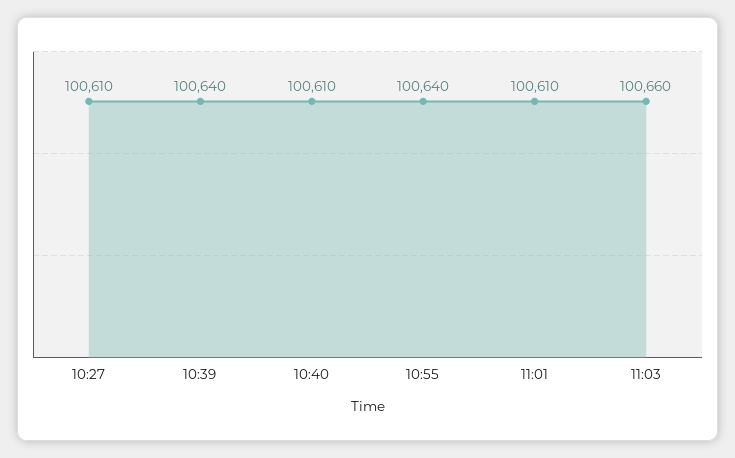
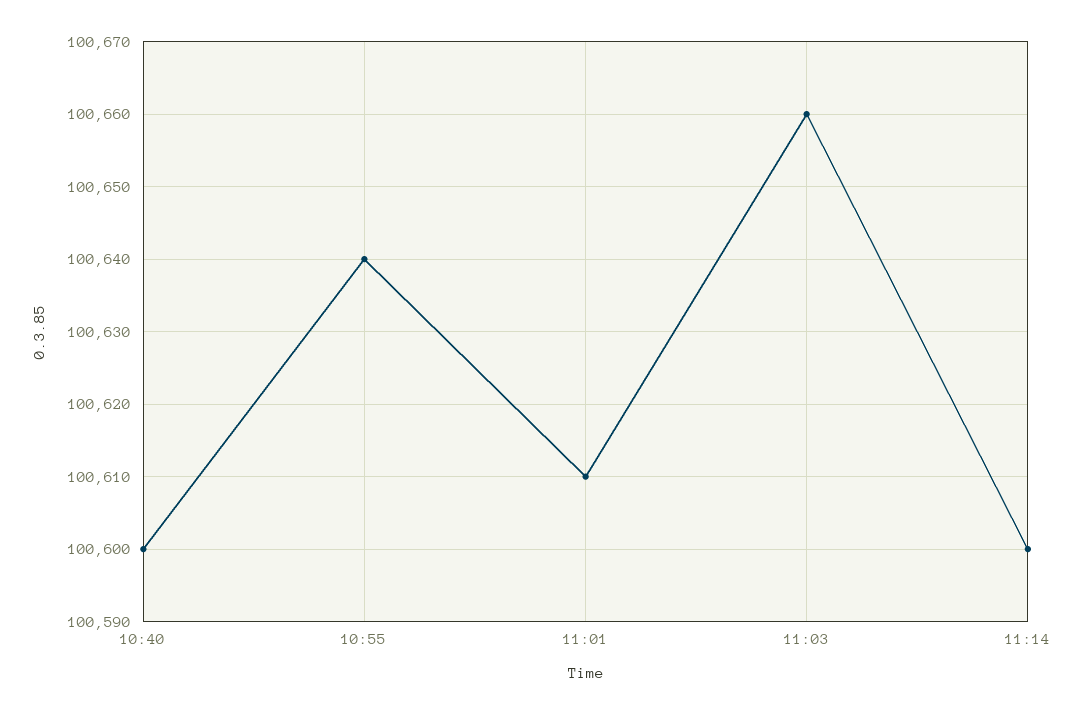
10:27: 100610 -> none
10:39: 100640 -> none
10:40: 100610 -> 100600
11:14: none -> 100600

